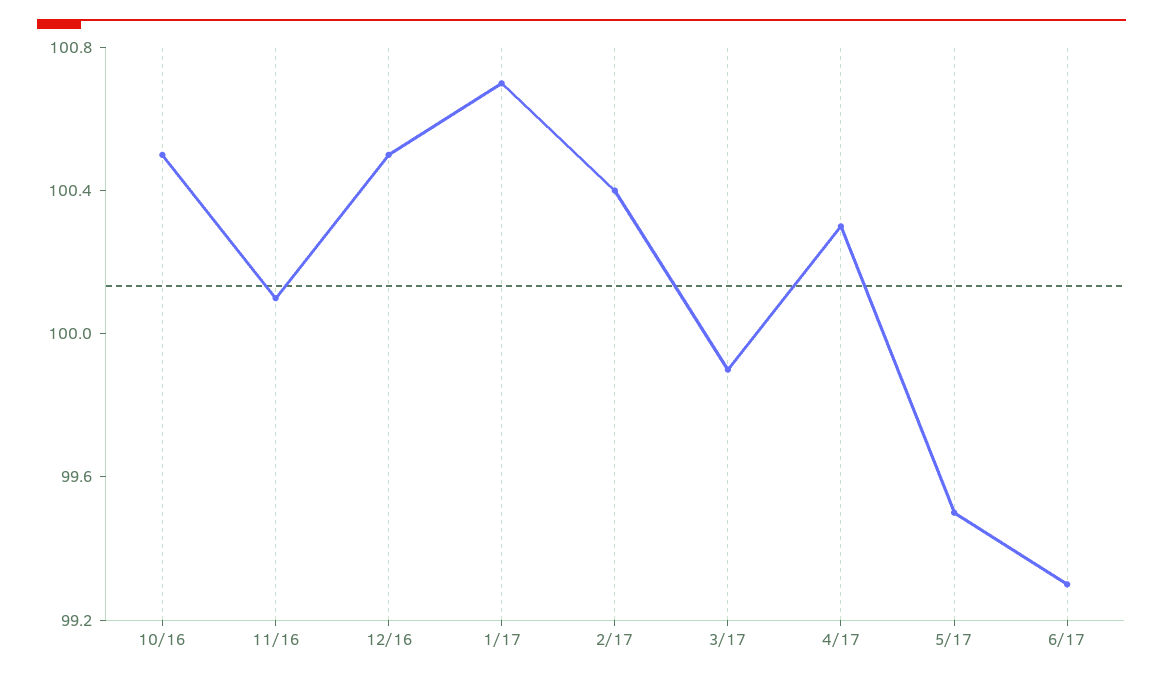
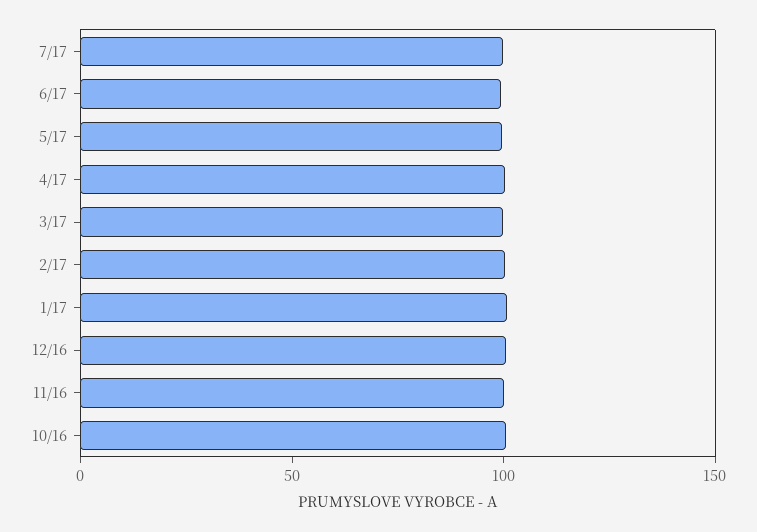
7/17: none -> 100

